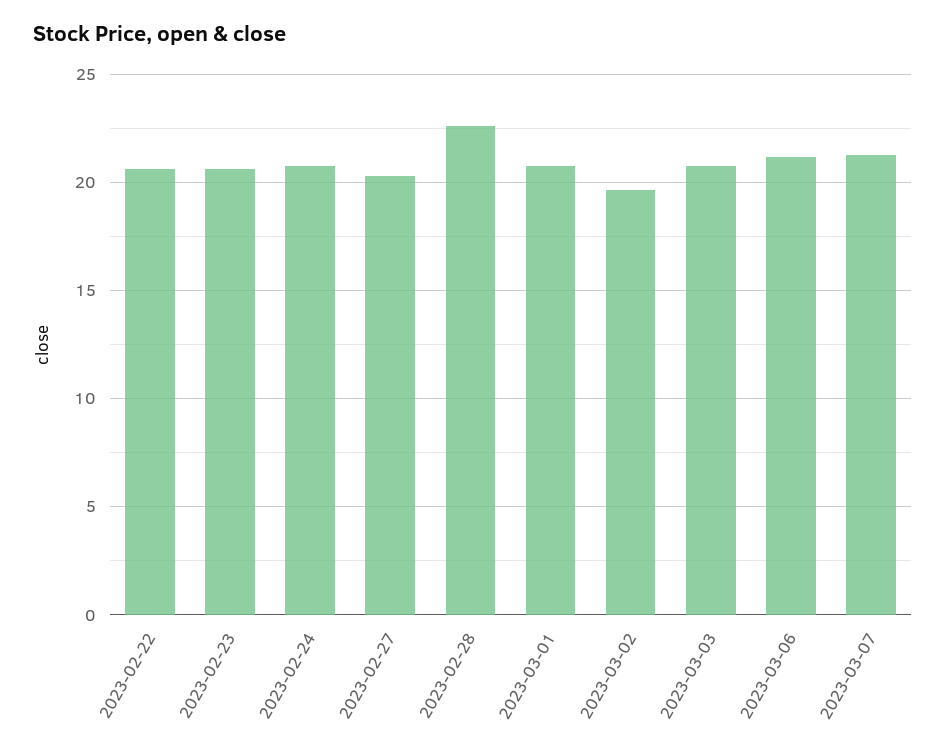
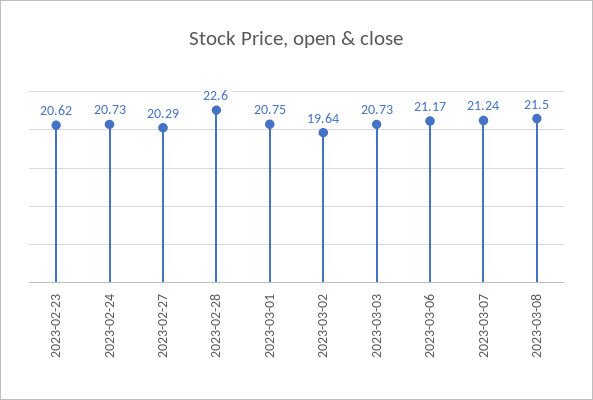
2023-02-22: 20.5 -> none
2023-03-08: none -> 21.5

